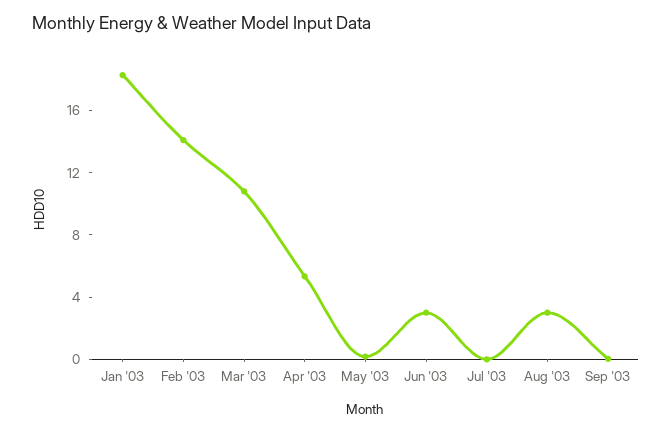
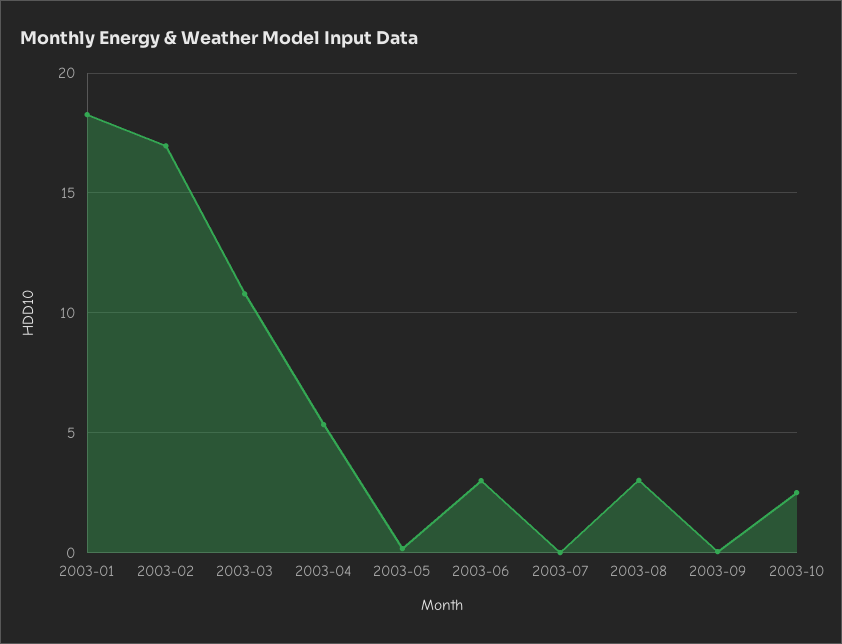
Feb '03: 14 -> 17
2003-10: none -> 2.5

